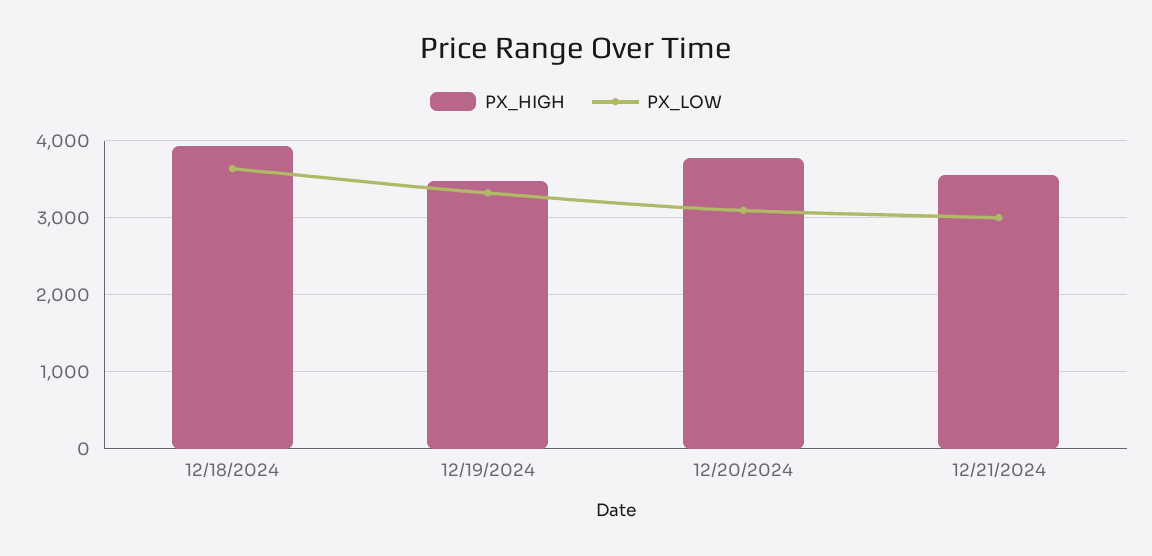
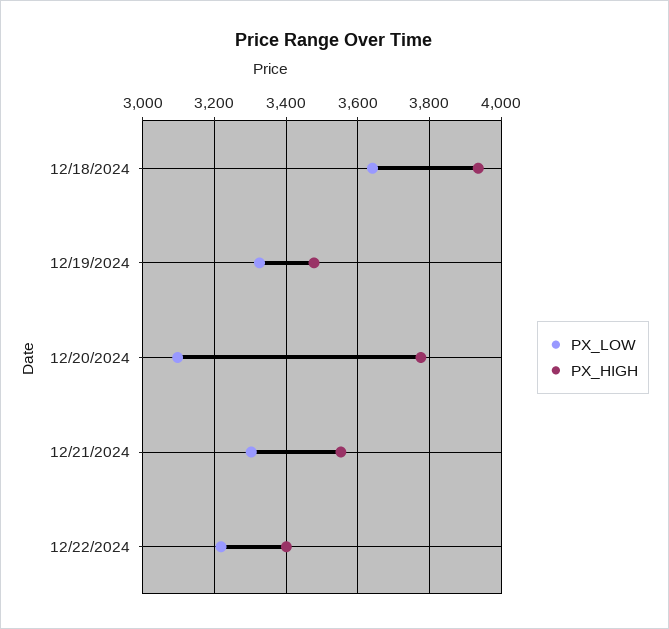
PX_LOW, 12/21/2024: 3000 -> 3300
PX_LOW, 12/22/2024: none -> 3220
PX_HIGH, 12/22/2024: none -> 3400

